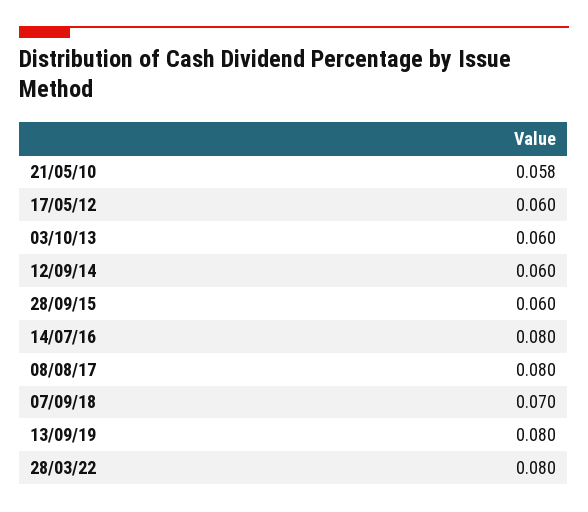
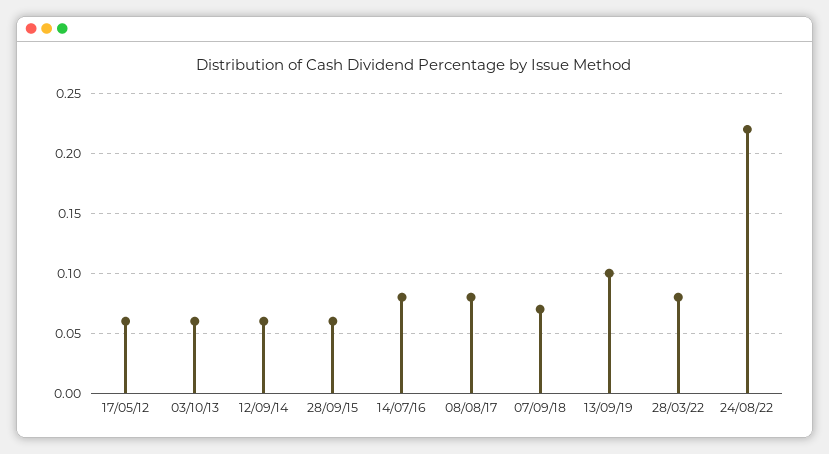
21/05/10: 0.058 -> none
13/09/19: 0.08 -> 0.1
24/08/22: none -> 0.22

